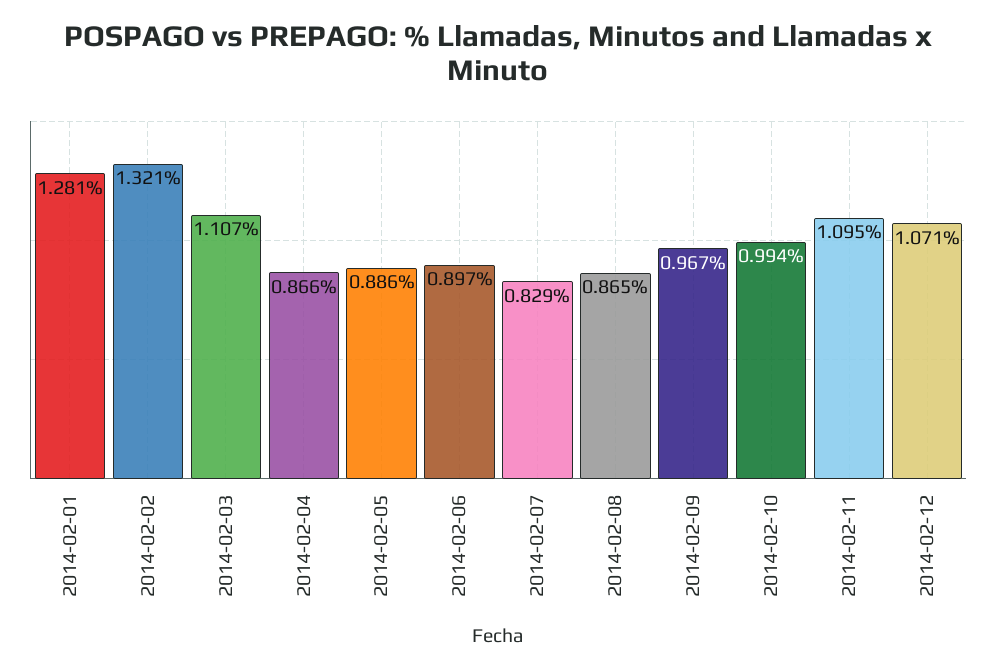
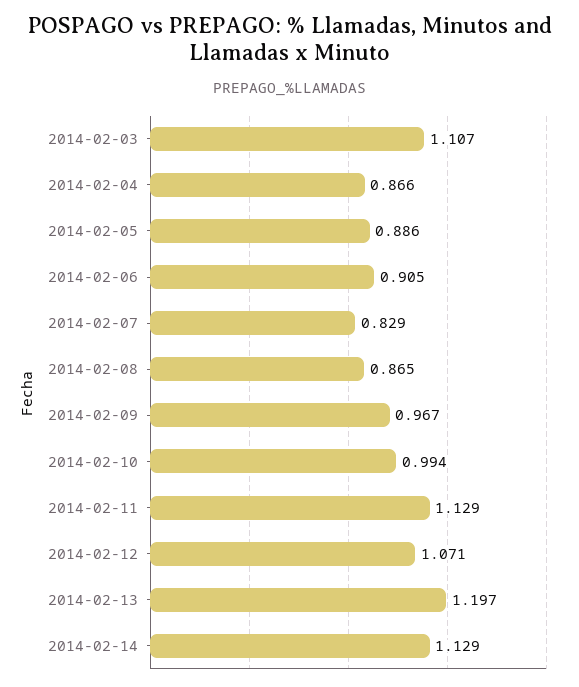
2014-02-01: 1.281 -> none
2014-02-02: 1.321 -> none
2014-02-06: 0.897 -> 0.905
2014-02-11: 1.095 -> 1.129
2014-02-13: none -> 1.197
2014-02-14: none -> 1.129

